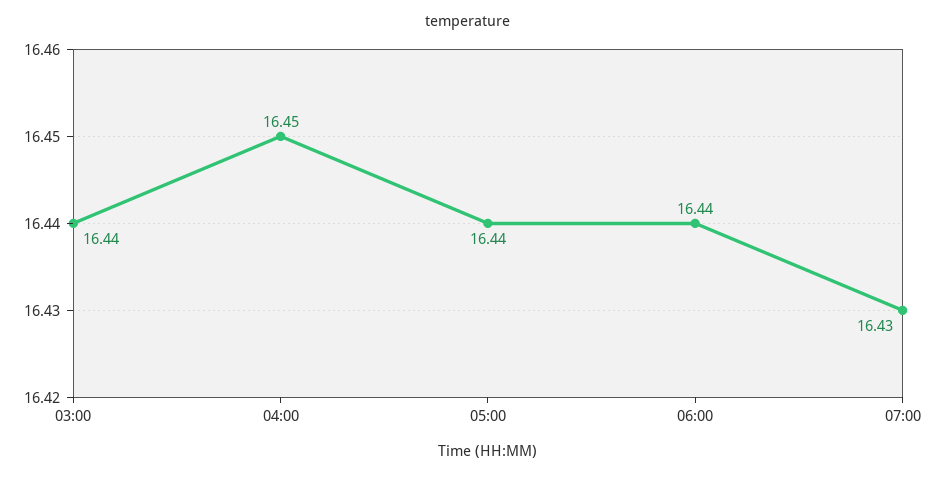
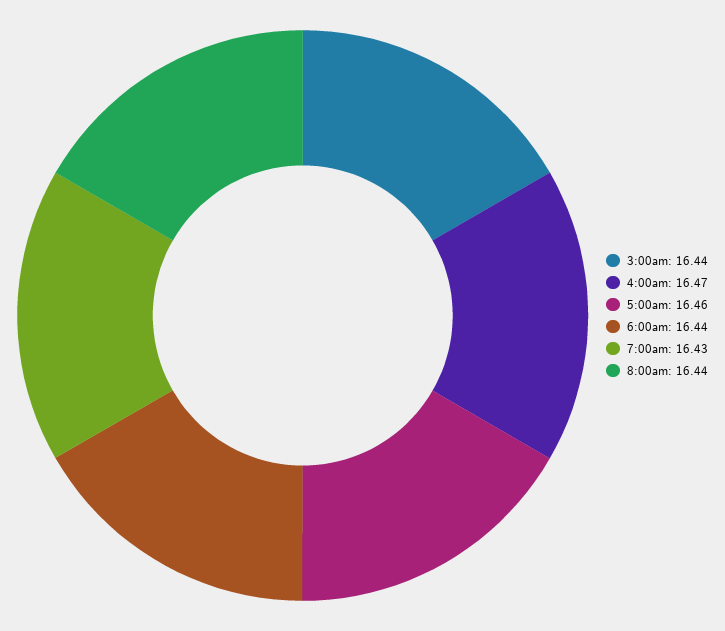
04:00: 16.45 -> 16.47
05:00: 16.44 -> 16.46
8:00am: none -> 16.44

